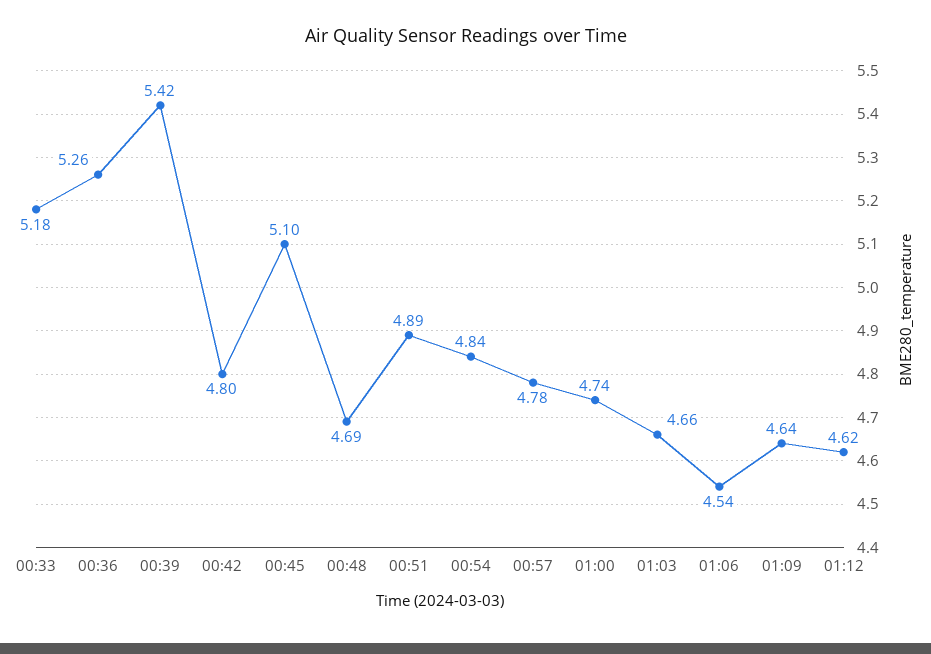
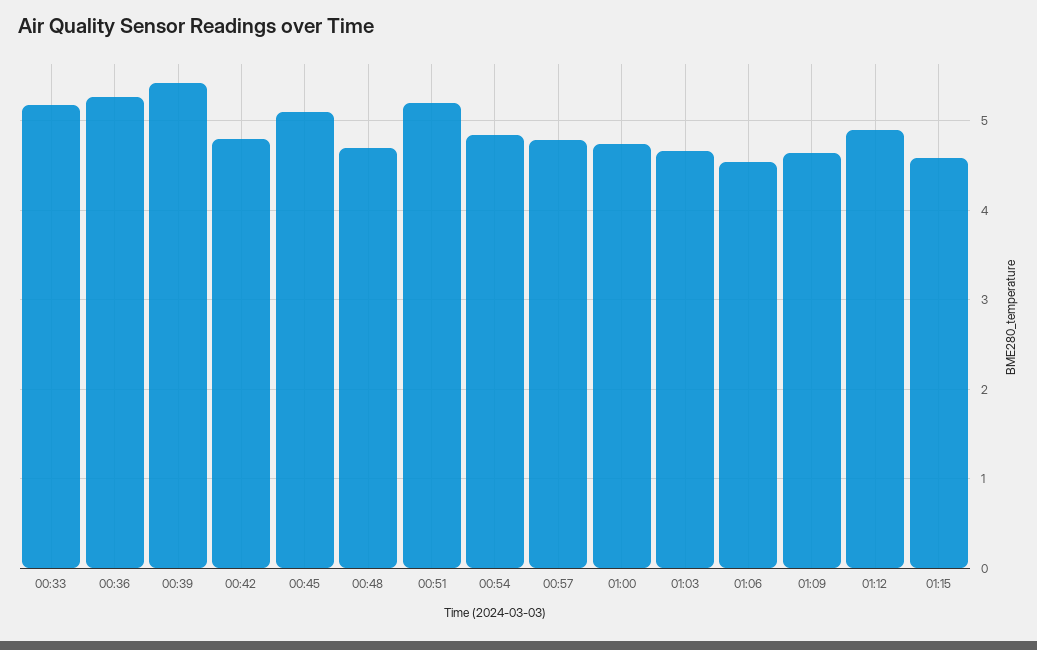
00:51: 4.89 -> 5.2
01:12: 4.62 -> 4.9
01:15: none -> 4.6

